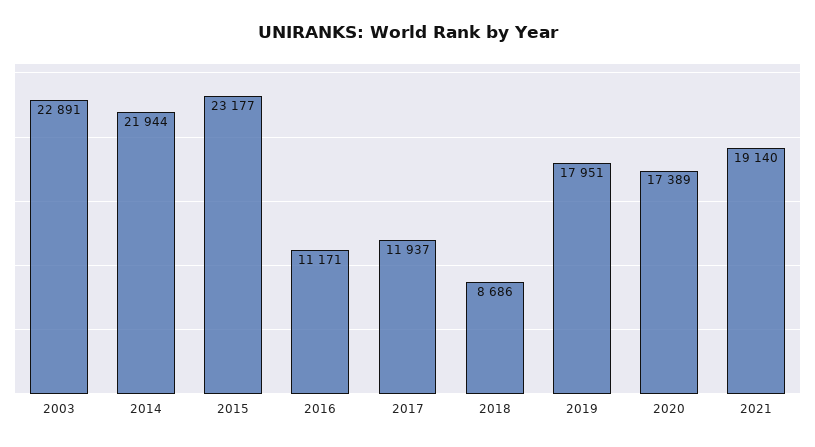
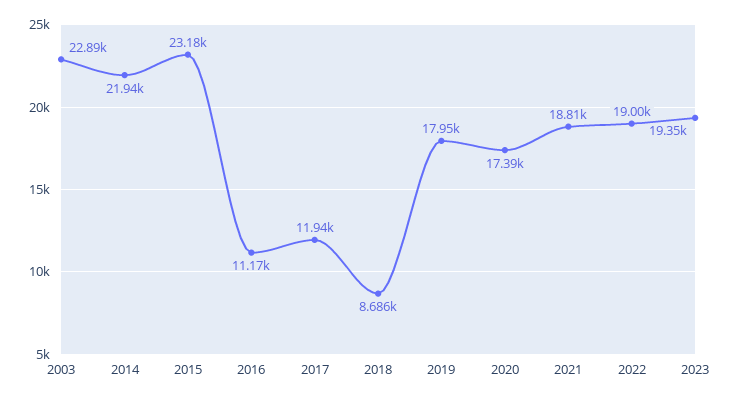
2021: 19140 -> 18810
2022: none -> 19000
2023: none -> 19350

